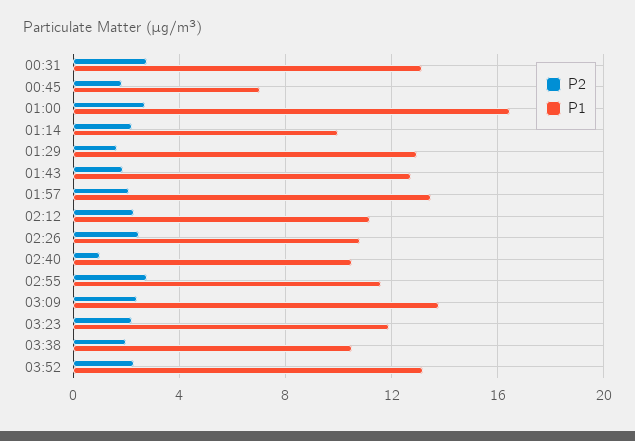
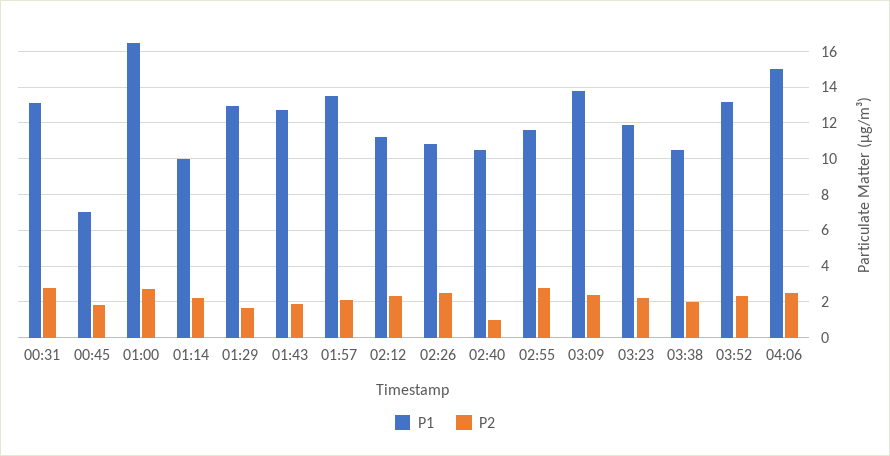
P1, 04:06: none -> 15
P2, 04:06: none -> 2.5

